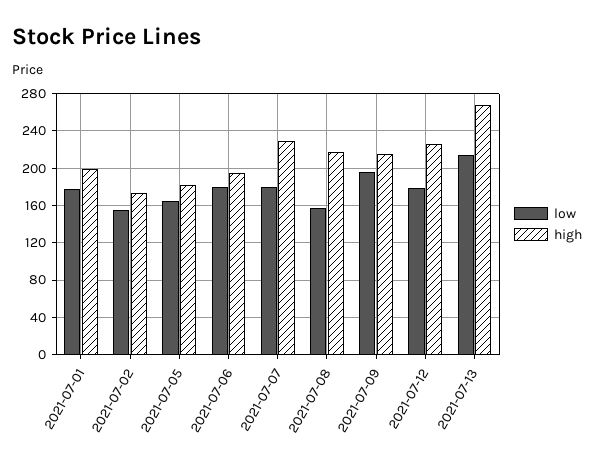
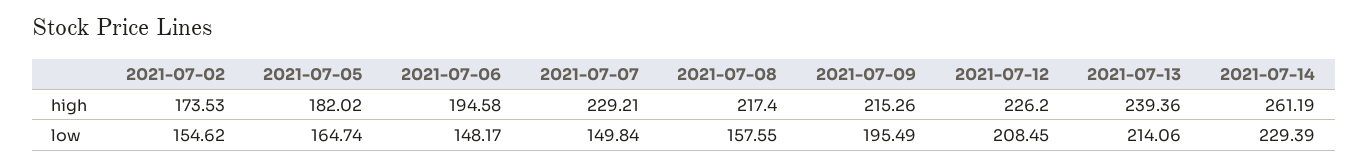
low, 2021-07-01: 180 -> none
high, 2021-07-01: 200 -> none
low, 2021-07-06: 180 -> 148.17
low, 2021-07-07: 180 -> 149.84
low, 2021-07-12: 180 -> 208.45
high, 2021-07-13: 270 -> 239.36
high, 2021-07-14: none -> 261.19
low, 2021-07-14: none -> 229.39

